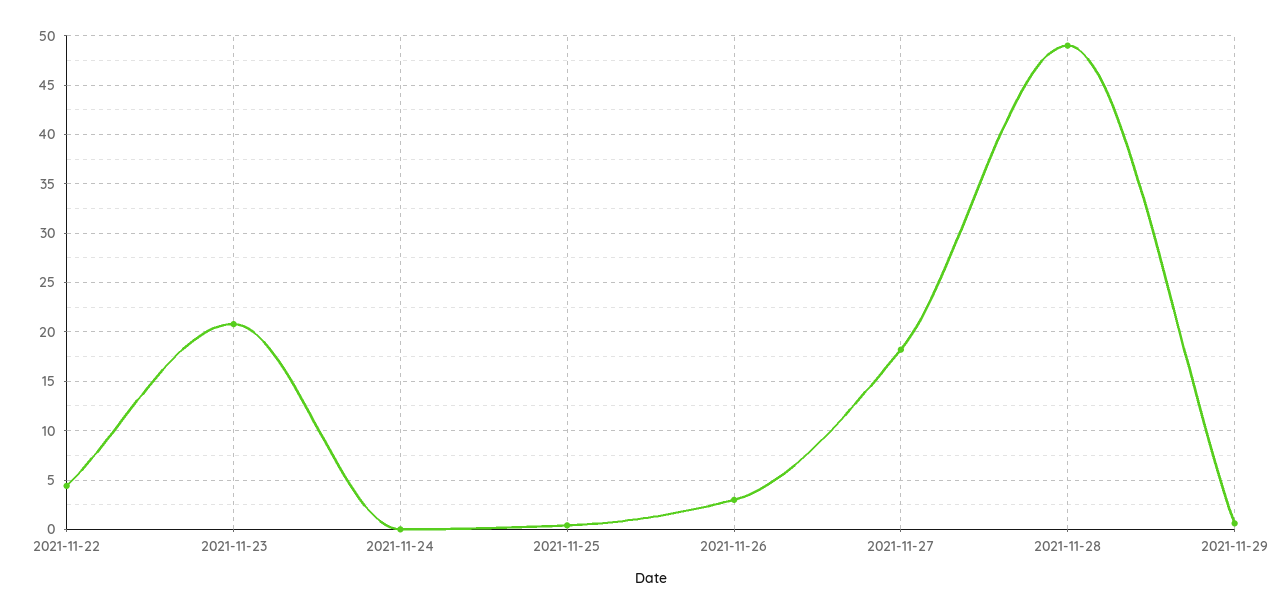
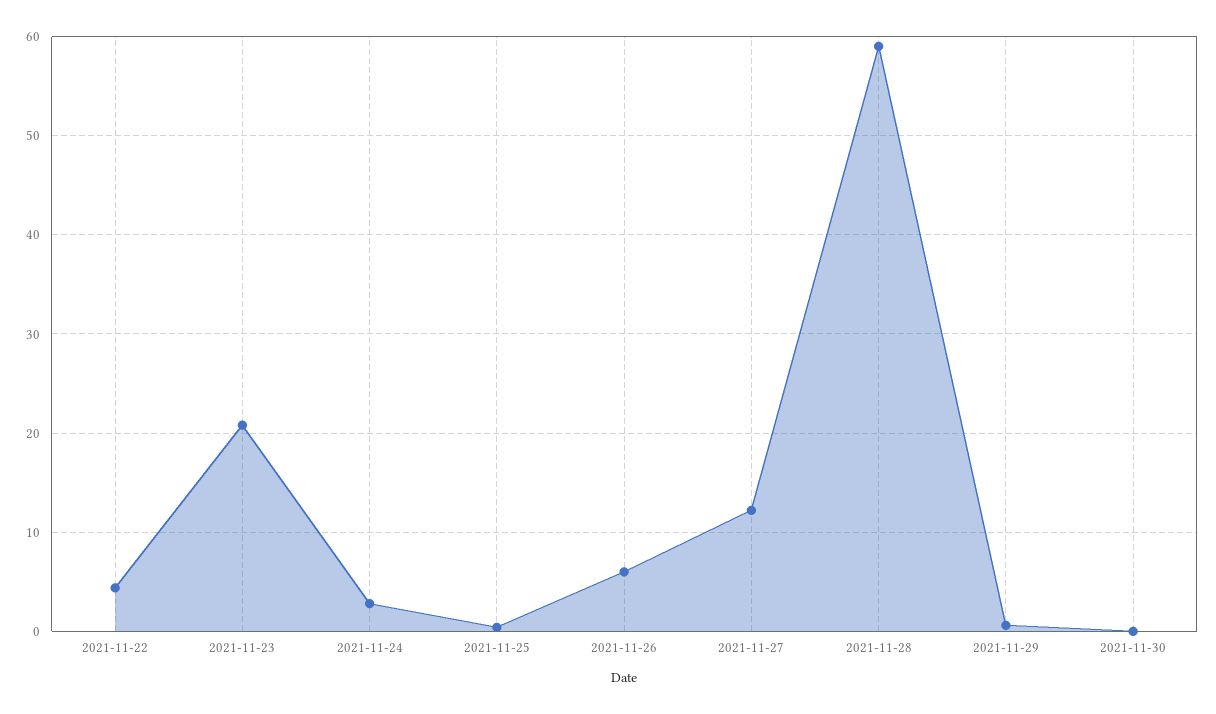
2021-11-24: 0 -> 3
2021-11-26: 3 -> 6
2021-11-27: 18 -> 12
2021-11-28: 49 -> 59
2021-11-30: none -> 0

